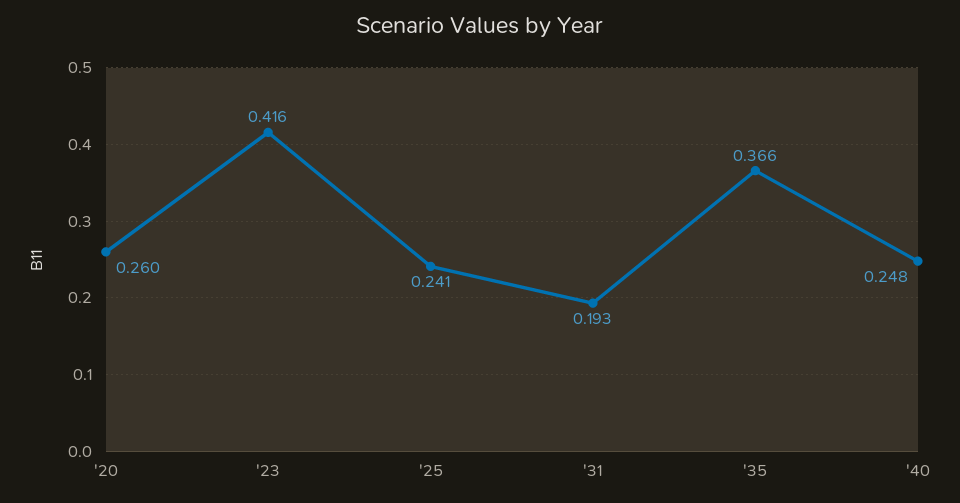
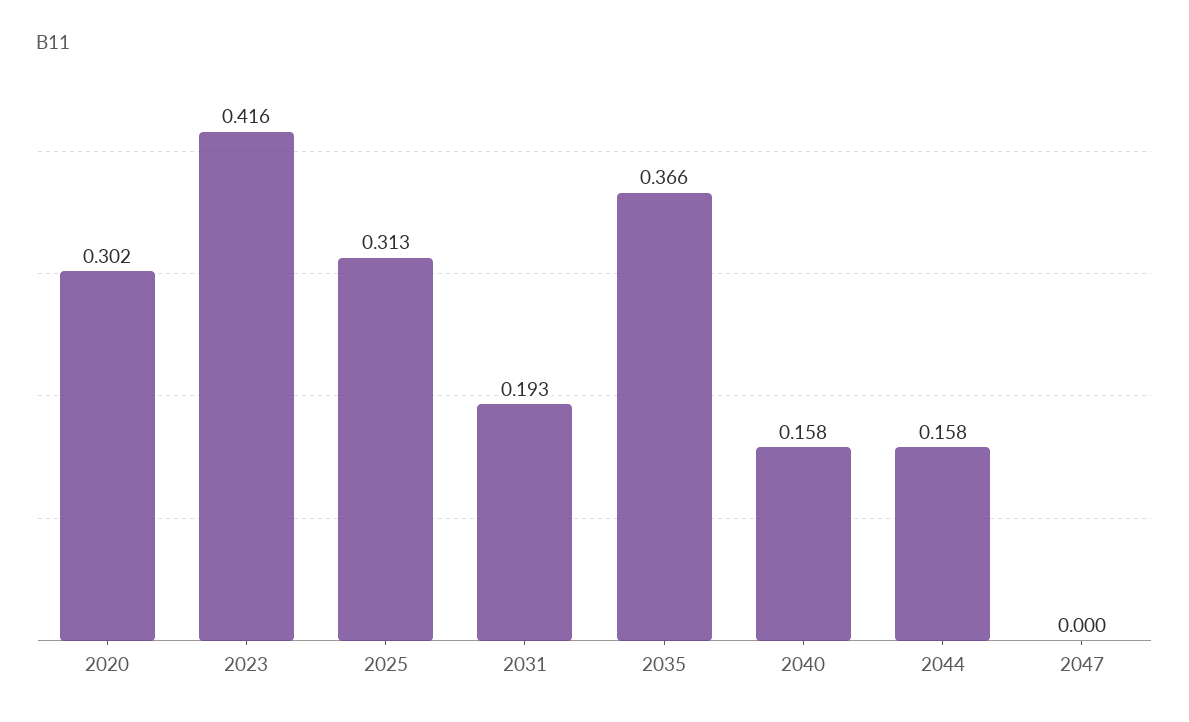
'20: 0.26 -> 0.302
'25: 0.241 -> 0.313
'40: 0.248 -> 0.158
2044: none -> 0.158
2047: none -> 0

